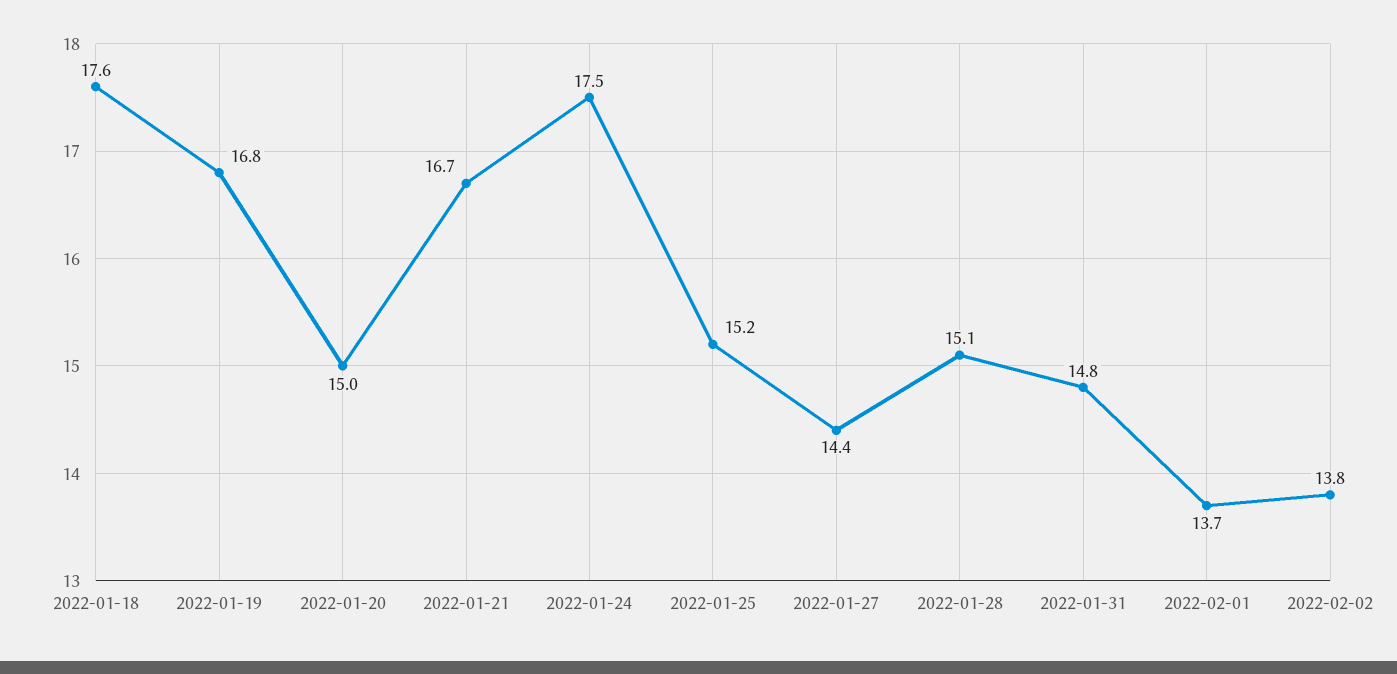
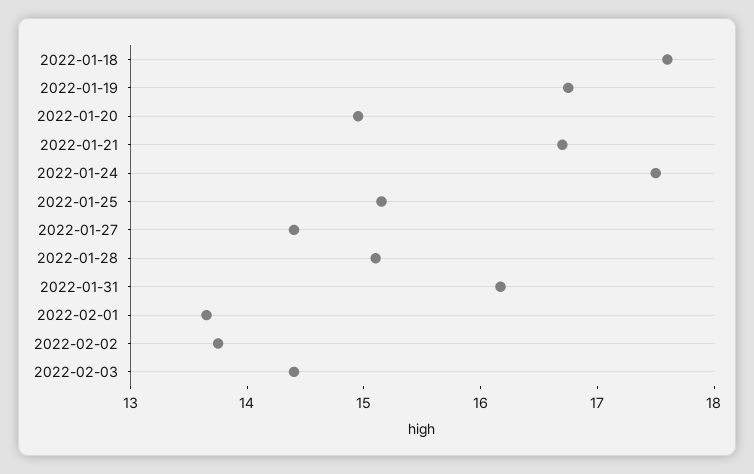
2022-01-31: 14.8 -> 16.2
2022-02-03: none -> 14.4

